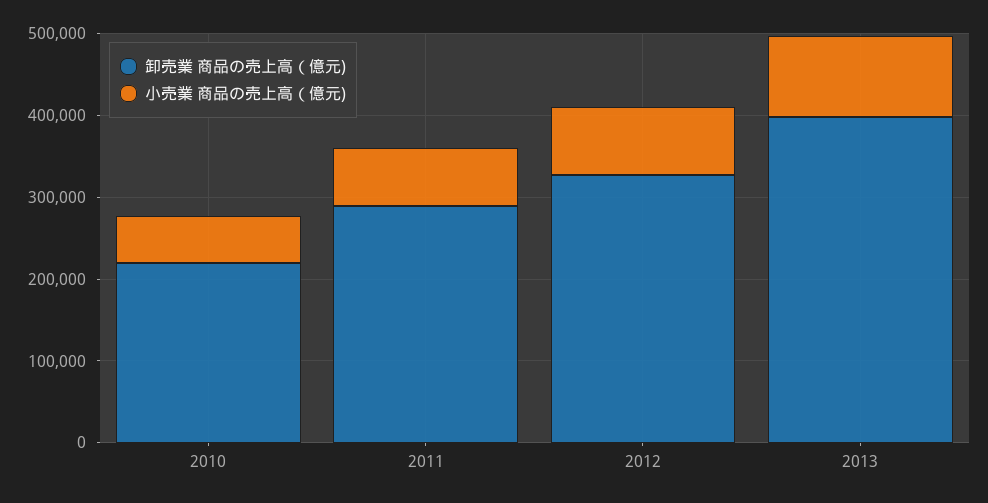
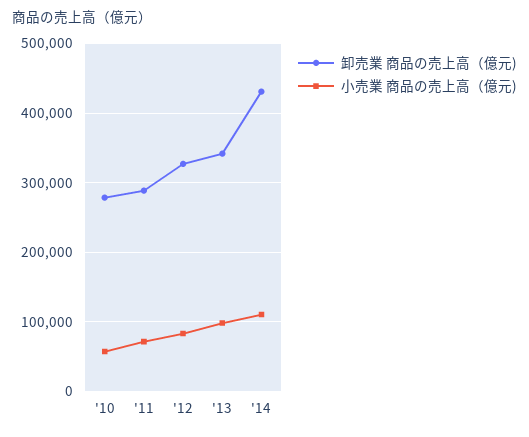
卸売業 商品の売上高（億元), 2010: 220000 -> 280000
卸売業 商品の売上高（億元), 2013: 400000 -> 340000
卸売業 商品の売上高（億元), '14: none -> 430000
小売業 商品の売上高（億元), '14: none -> 110000

